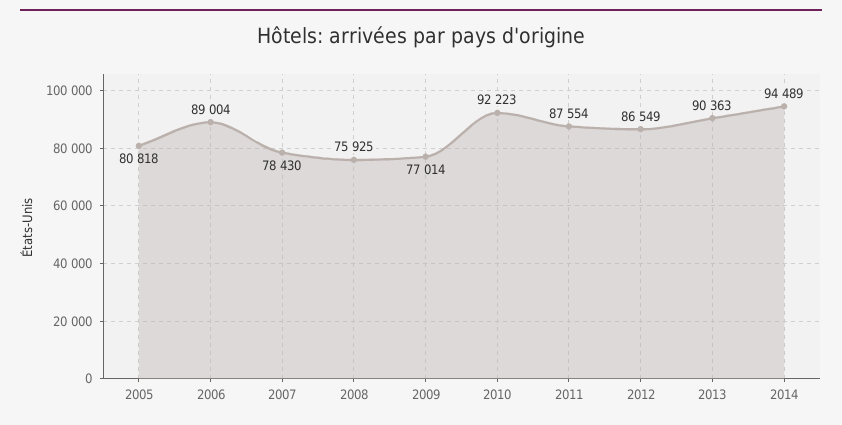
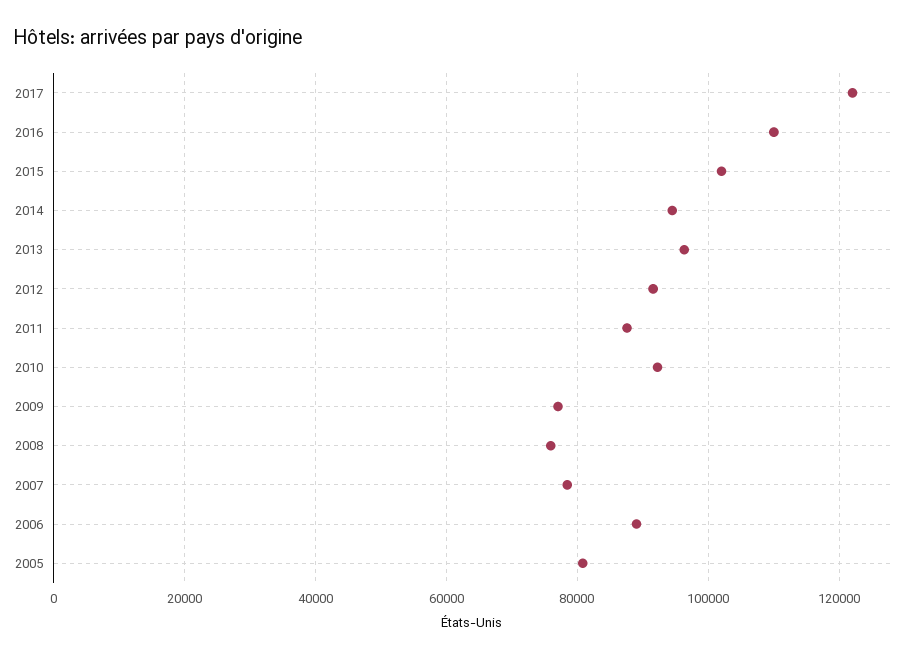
2012: 86549 -> 92000
2013: 90363 -> 96000
2017: none -> 122000
2016: none -> 110000
2015: none -> 102000

